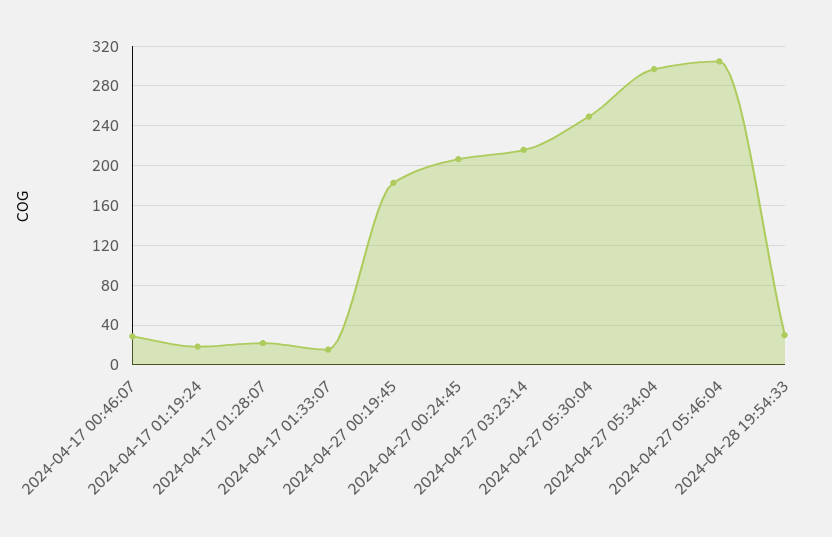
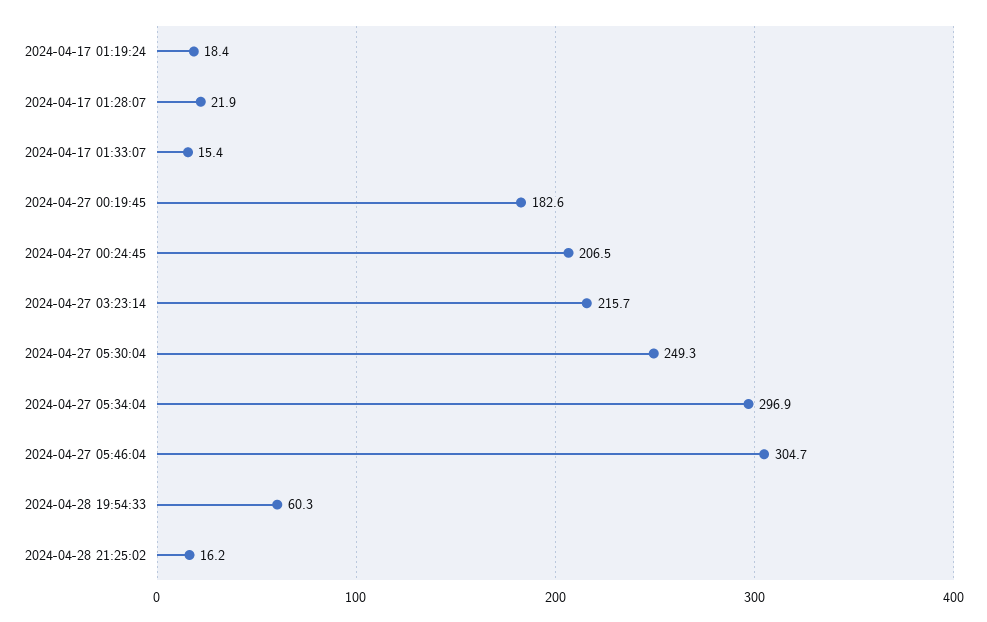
2024-04-17 00:46:07: 30 -> none
2024-04-28 19:54:33: 30 -> 60.3
2024-04-28 21:25:02: none -> 16.2

